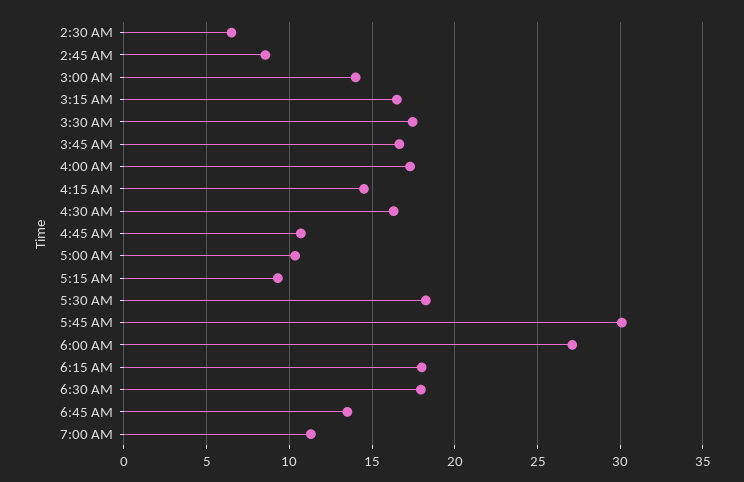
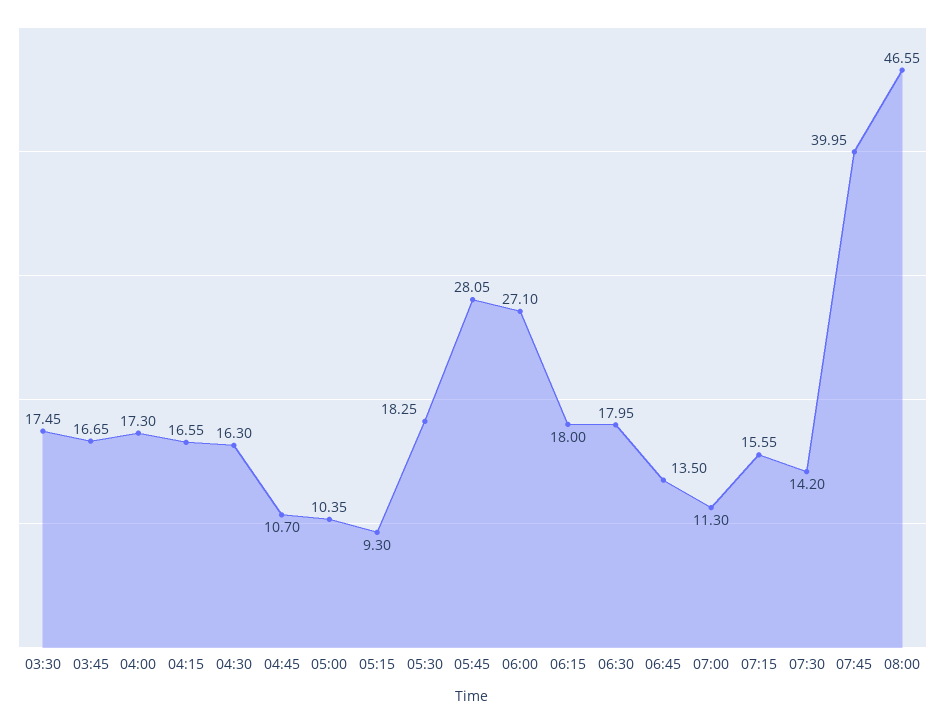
2:30 AM: 6.5 -> none
2:45 AM: 8.5 -> none
3:00 AM: 14 -> none
3:15 AM: 16.5 -> none
4:15 AM: 14.5 -> 16.55
5:45 AM: 30 -> 28.05
07:15: none -> 15.55
07:30: none -> 14.2
07:45: none -> 39.95
08:00: none -> 46.55

